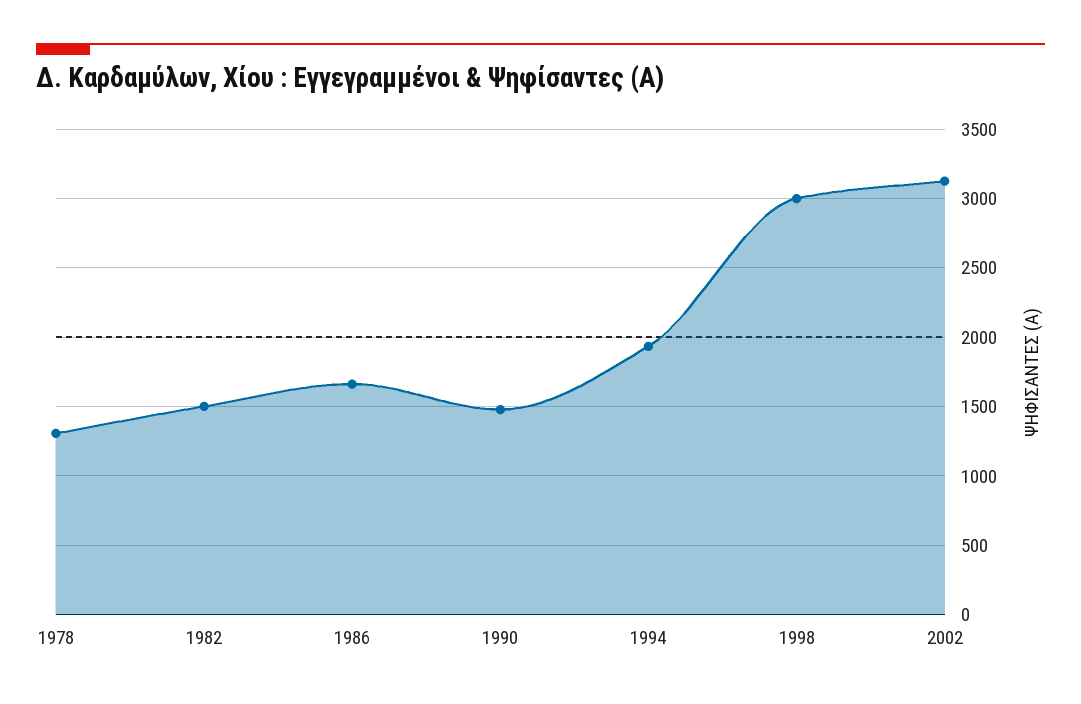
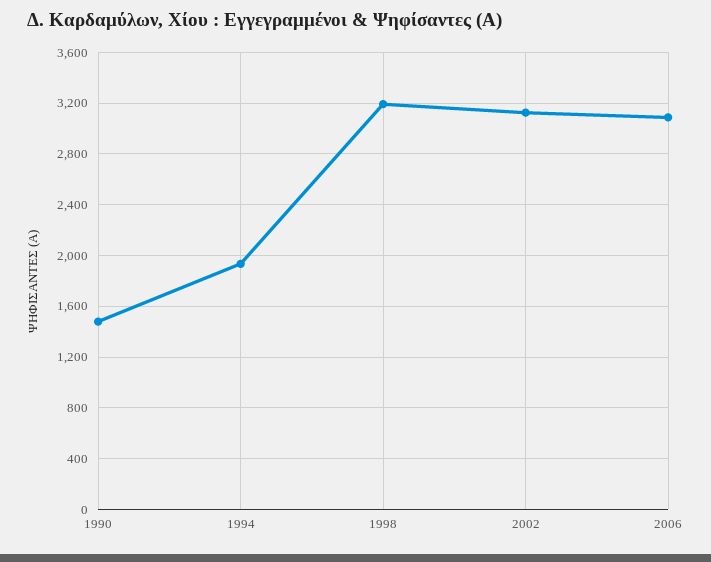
1978: 1300 -> none
1982: 1500 -> none
1986: 1650 -> none
1998: 3000 -> 3200
2006: none -> 3100

